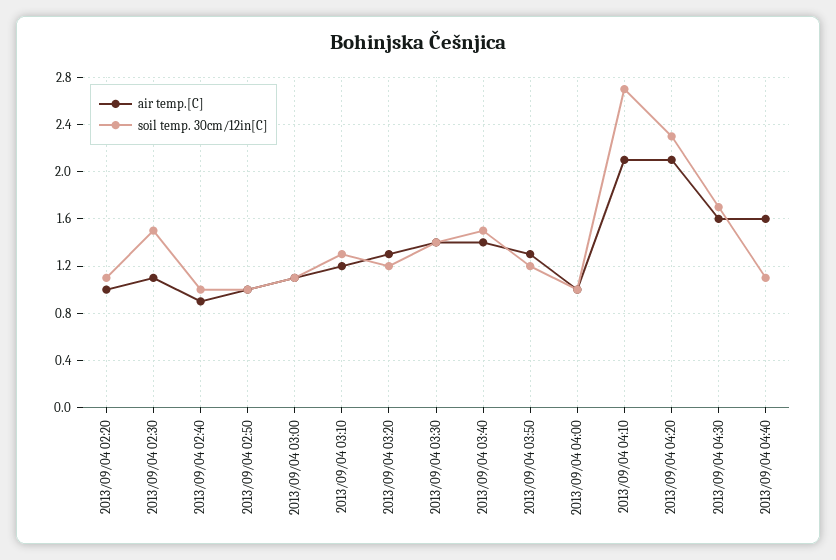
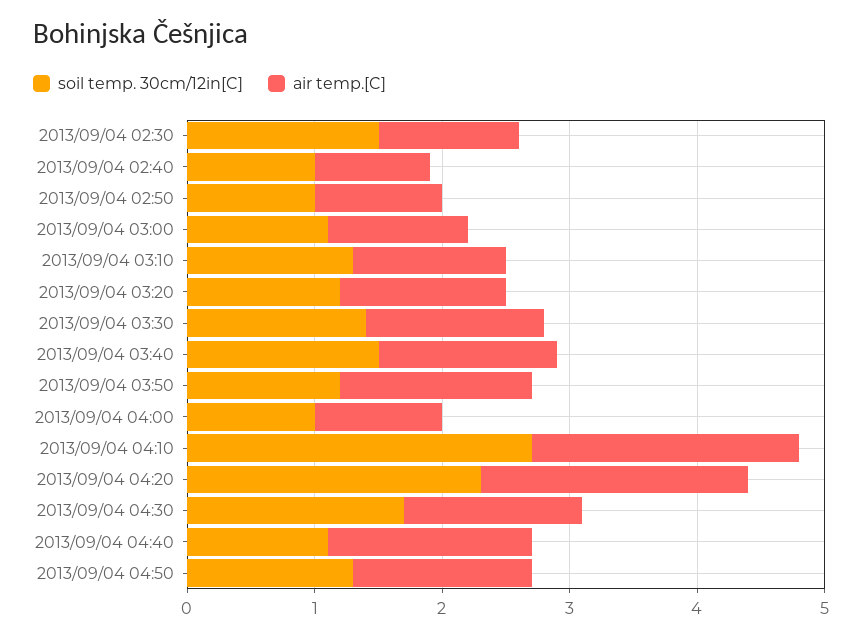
air temp.[C], 2013/09/04 02:20: 1 -> none
soil temp. 30cm/12in[C], 2013/09/04 02:20: 1.1 -> none
air temp.[C], 2013/09/04 03:50: 1.3 -> 1.5
air temp.[C], 2013/09/04 04:30: 1.6 -> 1.4
soil temp. 30cm/12in[C], 2013/09/04 04:50: none -> 1.3
air temp.[C], 2013/09/04 04:50: none -> 1.4

